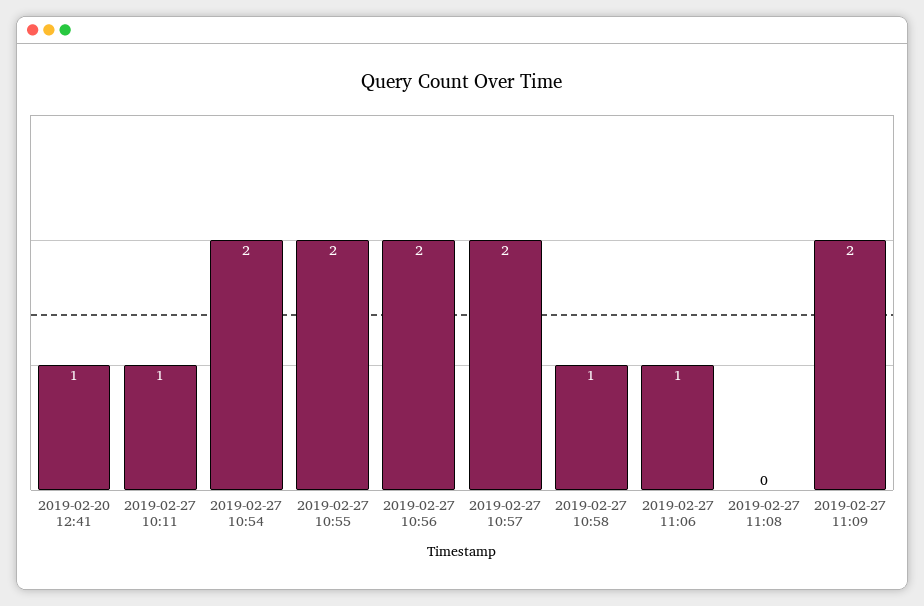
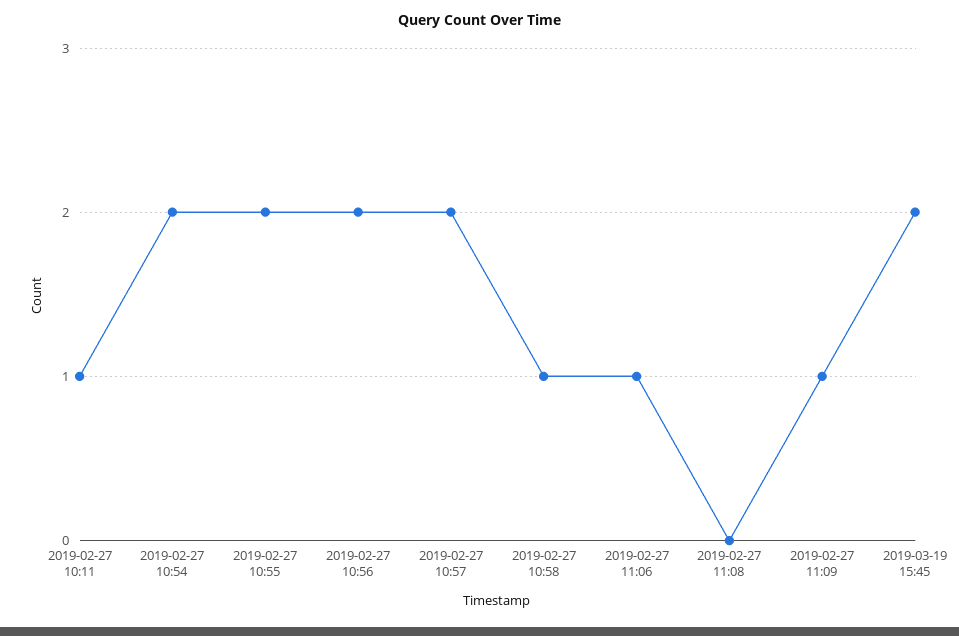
2019-02-20 12:41: 1 -> none
2019-02-27 11:09: 2 -> 1
2019-03-19 15:45: none -> 2

